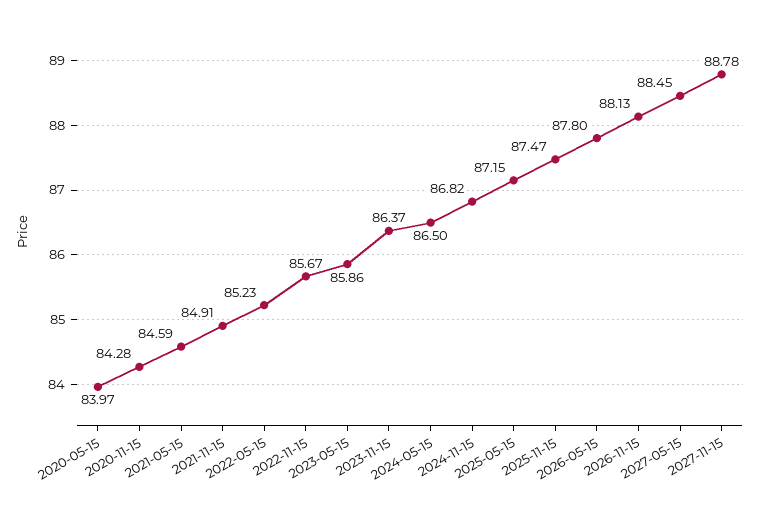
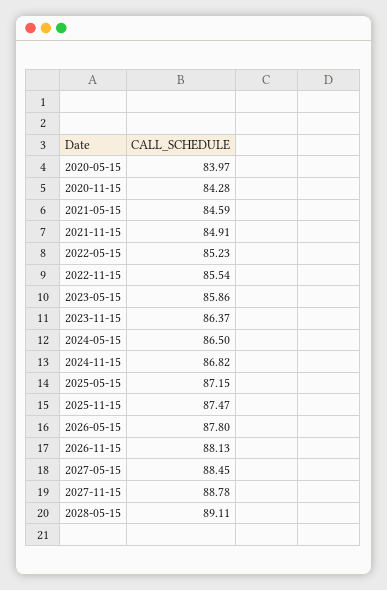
2022-11-15: 85.67 -> 85.54
2028-05-15: none -> 89.11

